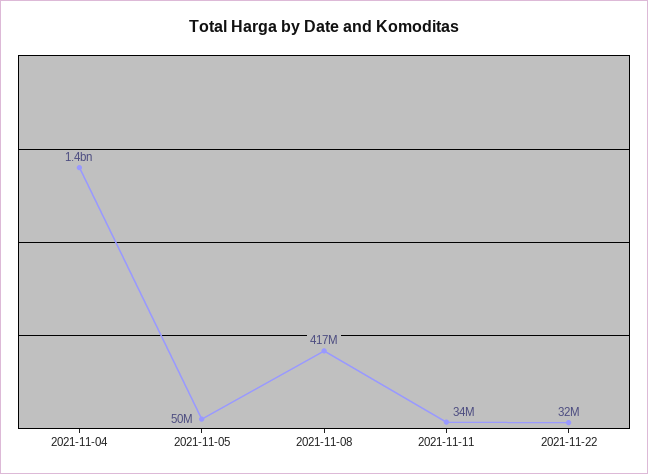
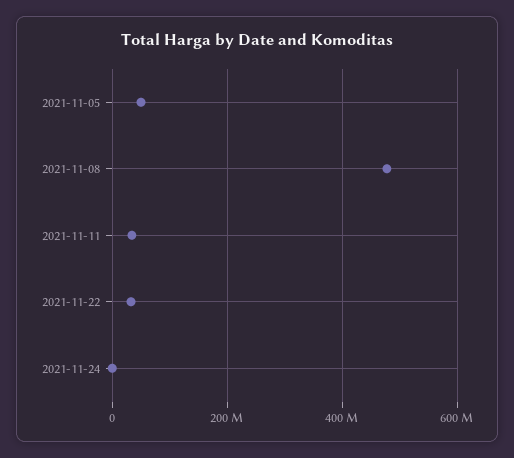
2021-11-04: 1400000000 -> none
2021-11-08: 417000000 -> 480000000
2021-11-24: none -> 0

